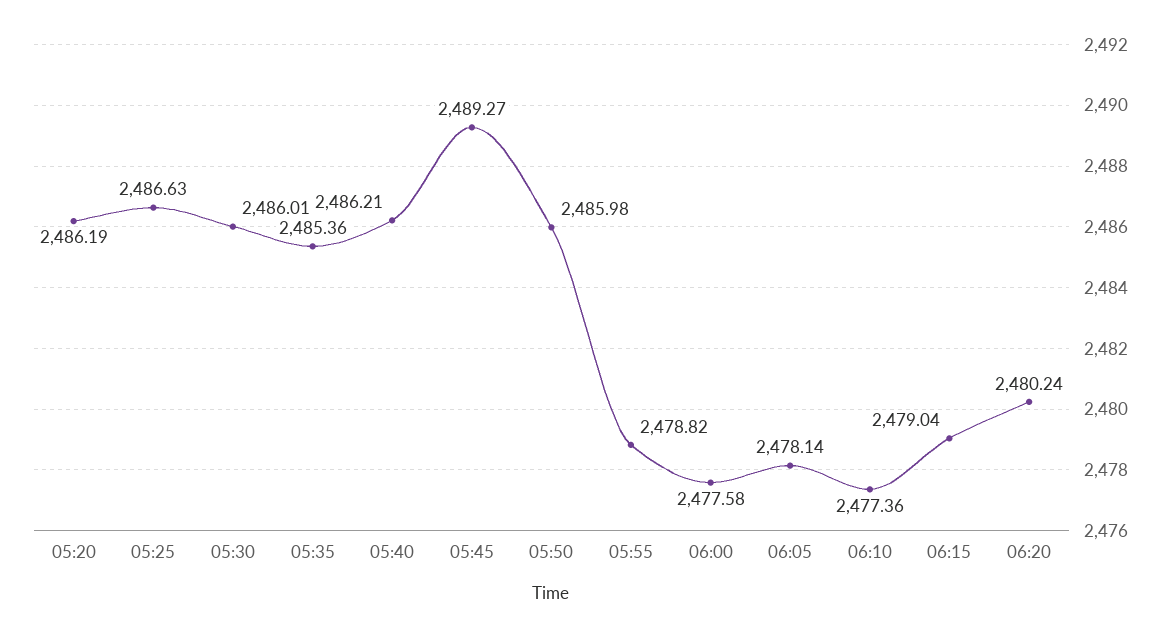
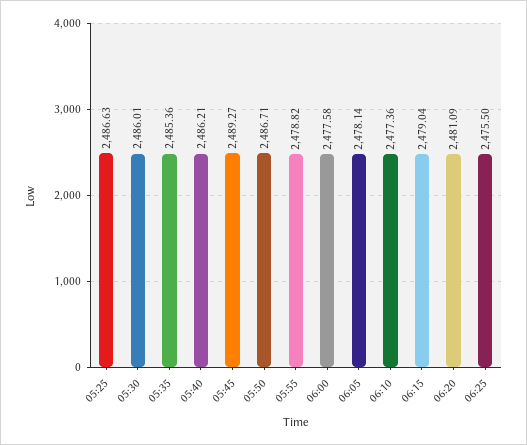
05:20: 2486.19 -> none
05:50: 2485.98 -> 2486.71
06:20: 2480.24 -> 2481.09
06:25: none -> 2475.5

